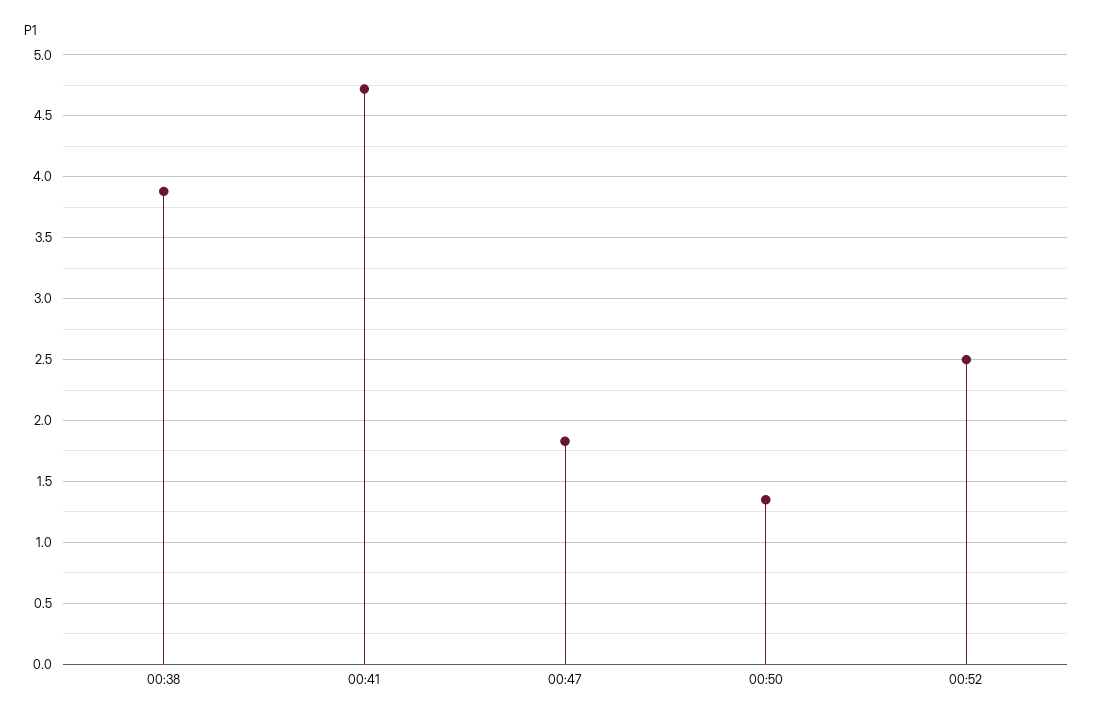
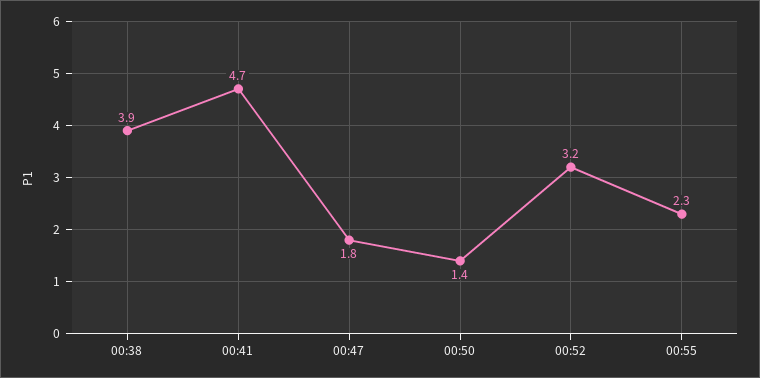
00:52: 2.5 -> 3.2
00:55: none -> 2.3

